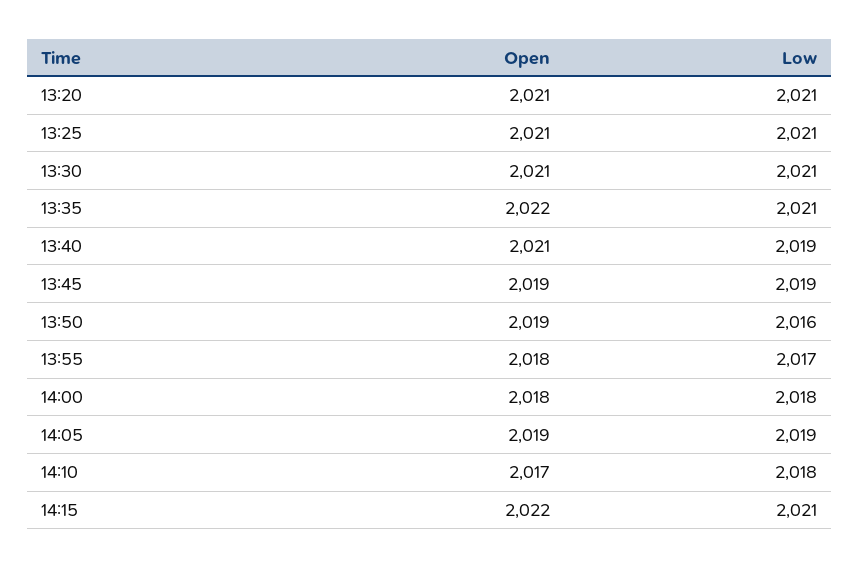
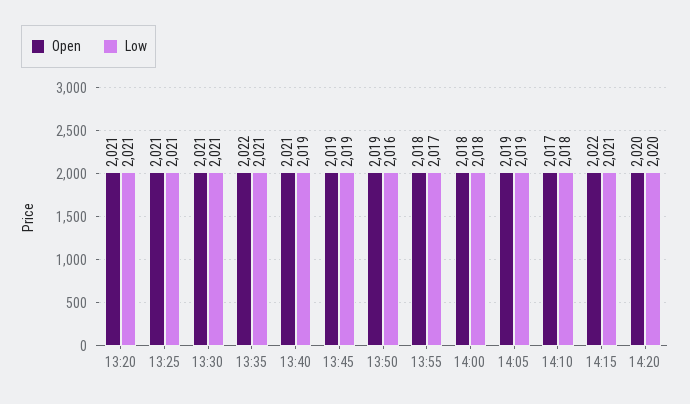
Open, 14:20: none -> 2020
Low, 14:20: none -> 2020

